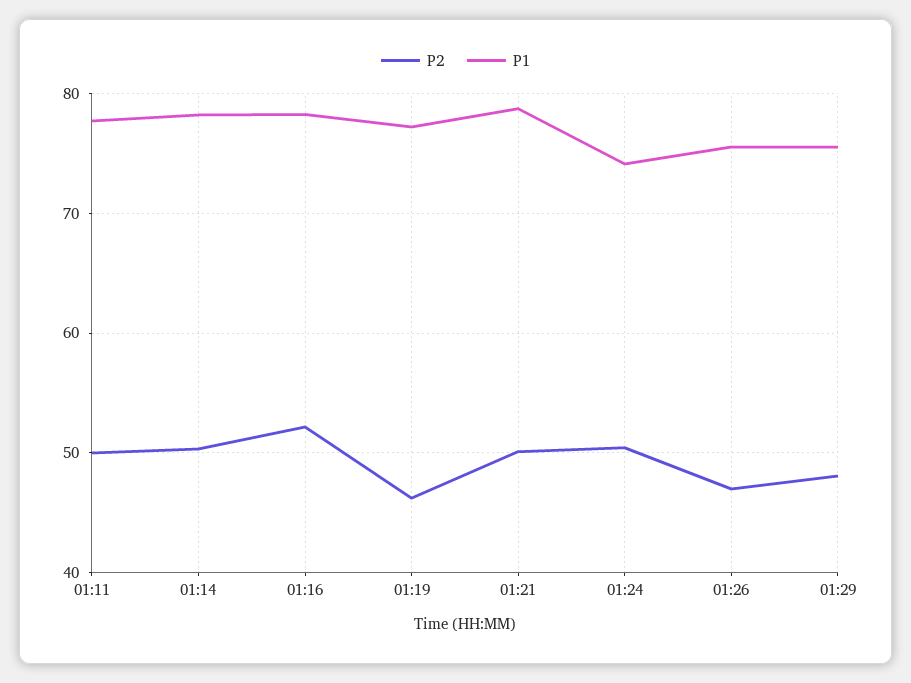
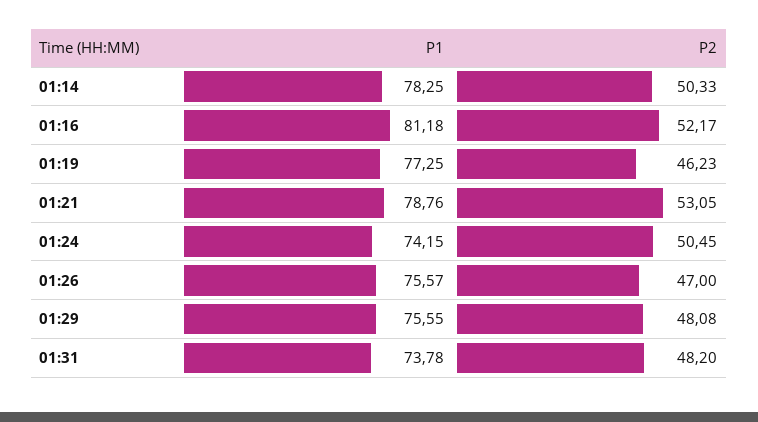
P2, 01:11: 50 -> none
P1, 01:11: 78 -> none
P1, 01:16: 78 -> 81.18
P2, 01:21: 50 -> 53.05
P1, 01:31: none -> 73.78
P2, 01:31: none -> 48.2

